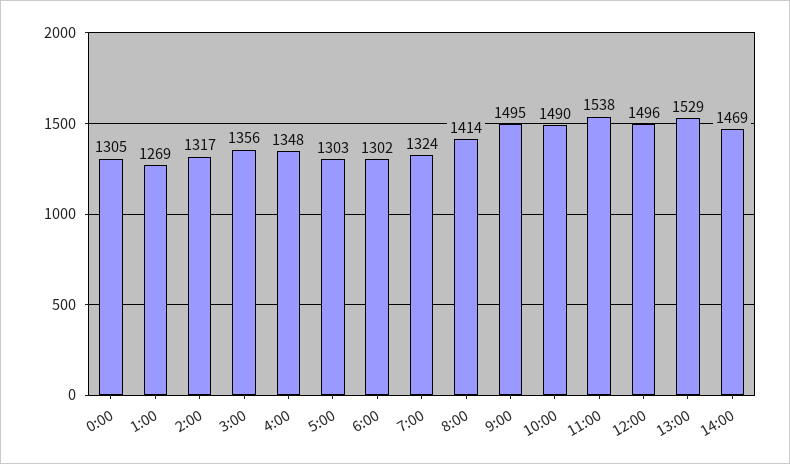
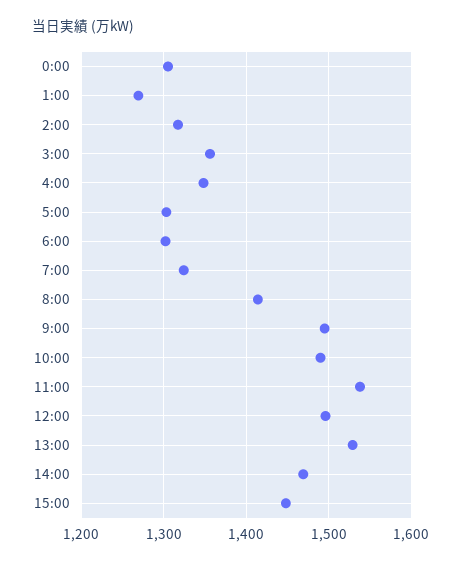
15:00: none -> 1450

